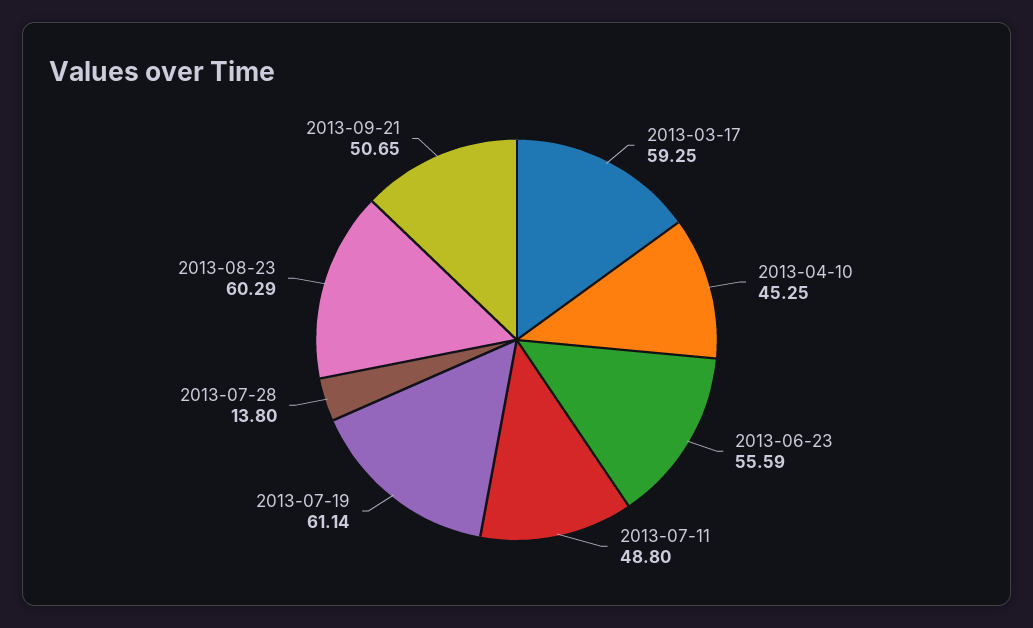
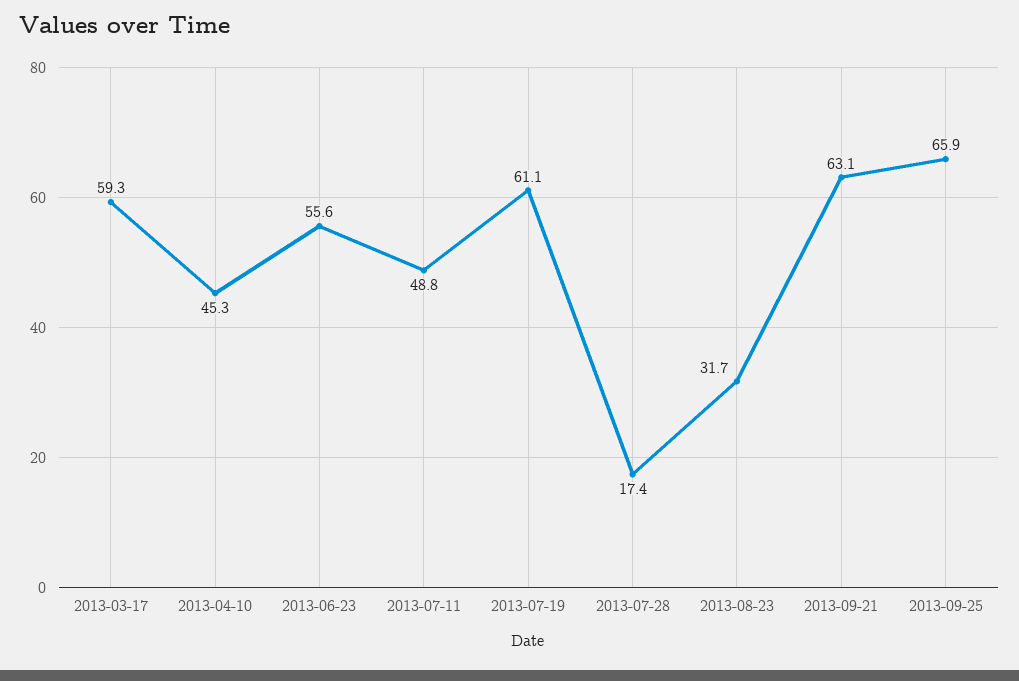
2013-07-28: 13.8 -> 17.4
2013-08-23: 60.29 -> 31.7
2013-09-21: 50.65 -> 63.1
2013-09-25: none -> 65.9

